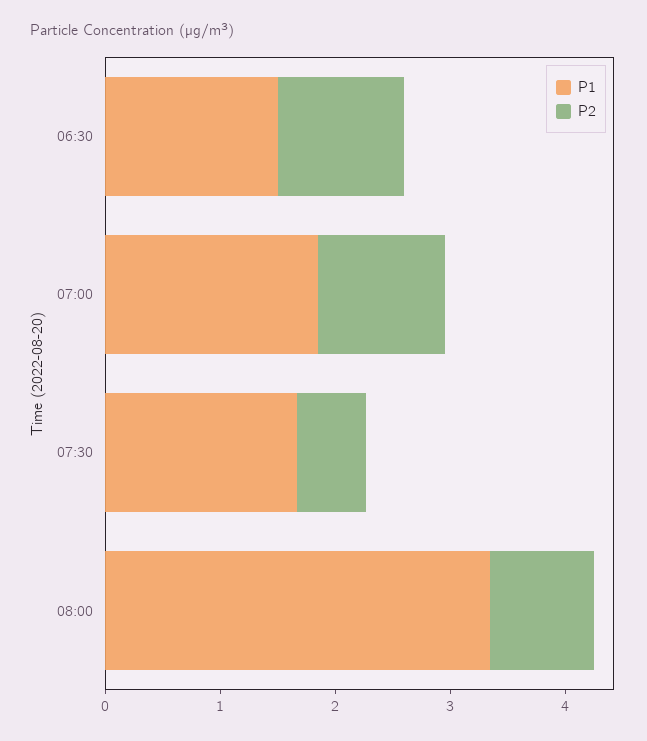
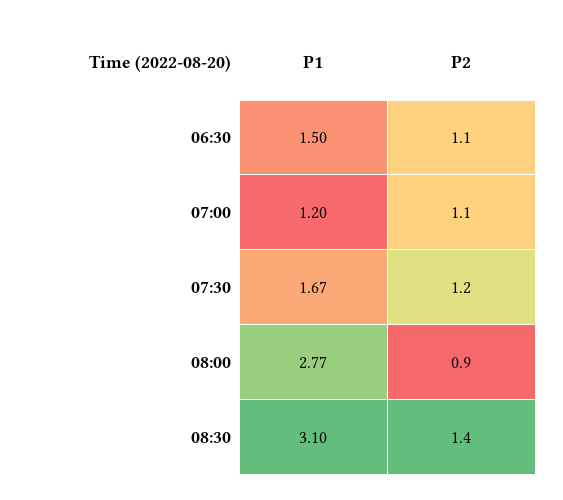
P1, 07:00: 1.8 -> 1.2
P2, 07:30: 0.6 -> 1.2
P1, 08:00: 3.4 -> 2.77
P1, 08:30: none -> 3.1
P2, 08:30: none -> 1.4

